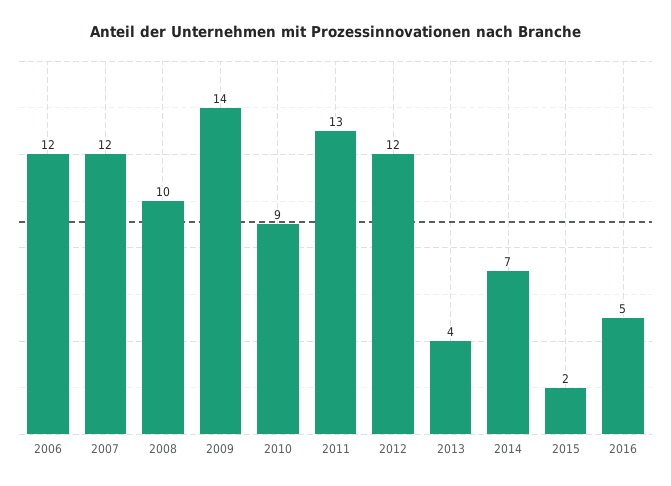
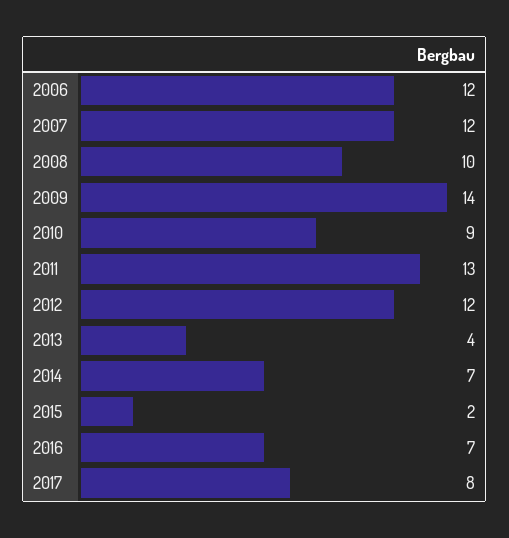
2016: 5 -> 7
2017: none -> 8

